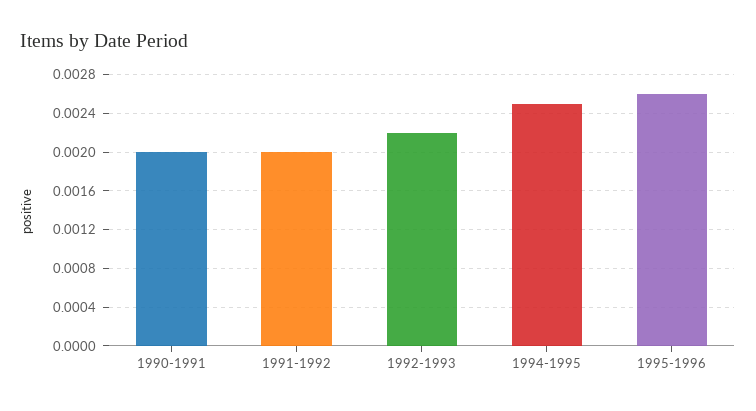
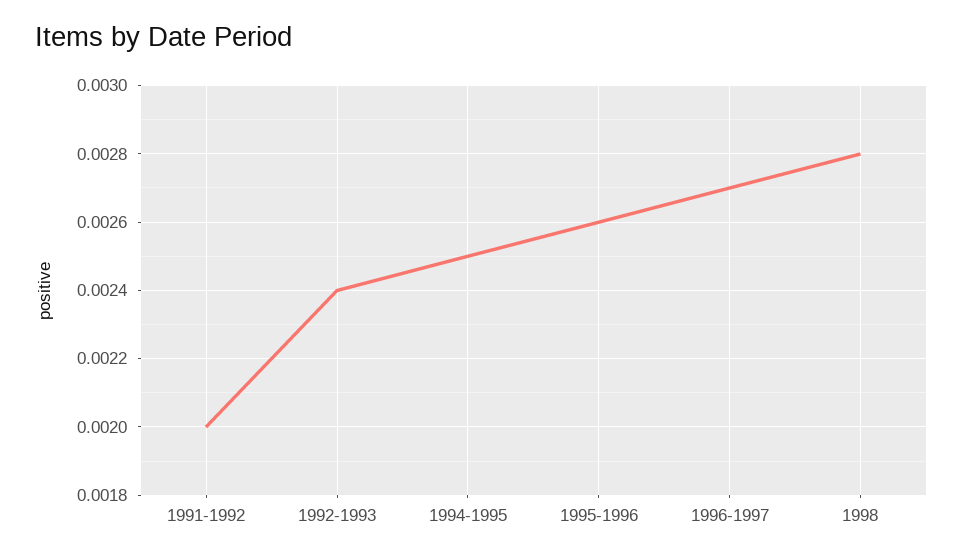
1990-1991: 0.002 -> none
1992-1993: 0.0022 -> 0.0024
1996-1997: none -> 0.0027
1998: none -> 0.0028

